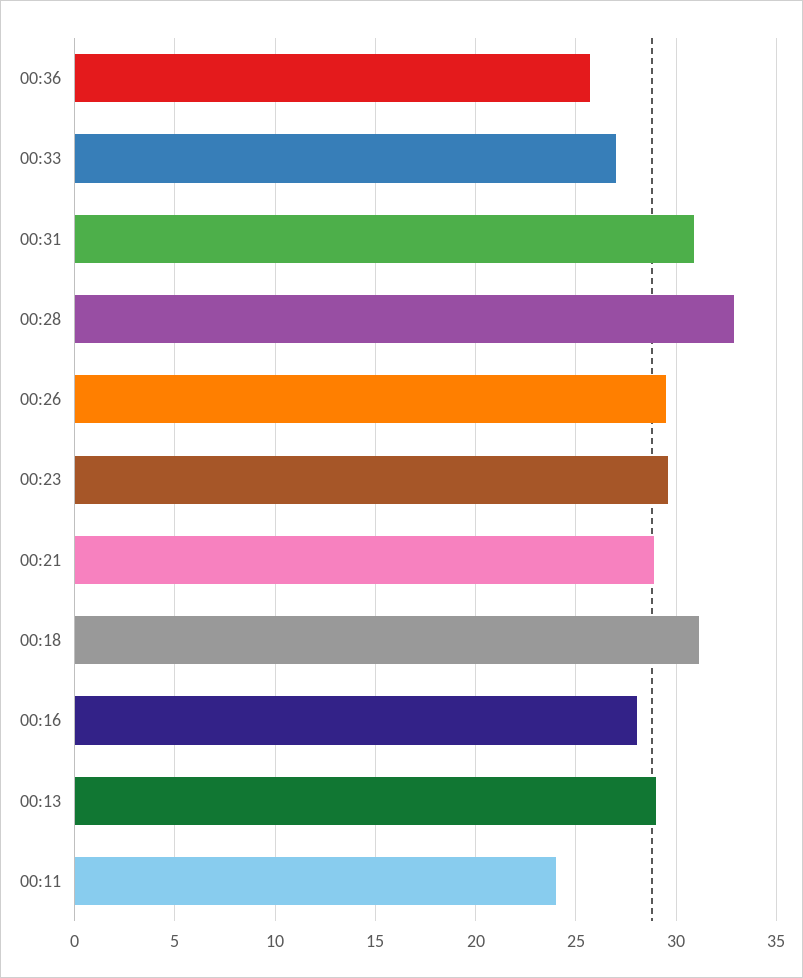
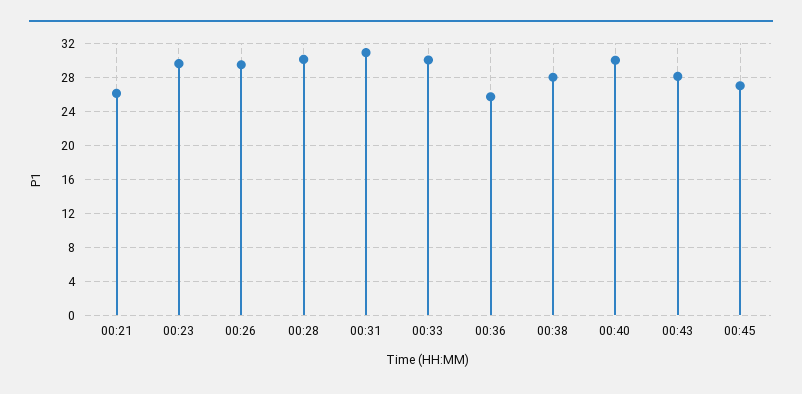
00:33: 27 -> 30
00:28: 33 -> 30
00:21: 29 -> 26
00:18: 31 -> none
00:16: 28 -> none
00:13: 29 -> none
00:11: 24 -> none
00:38: none -> 28
00:40: none -> 30
00:43: none -> 28
00:45: none -> 27

